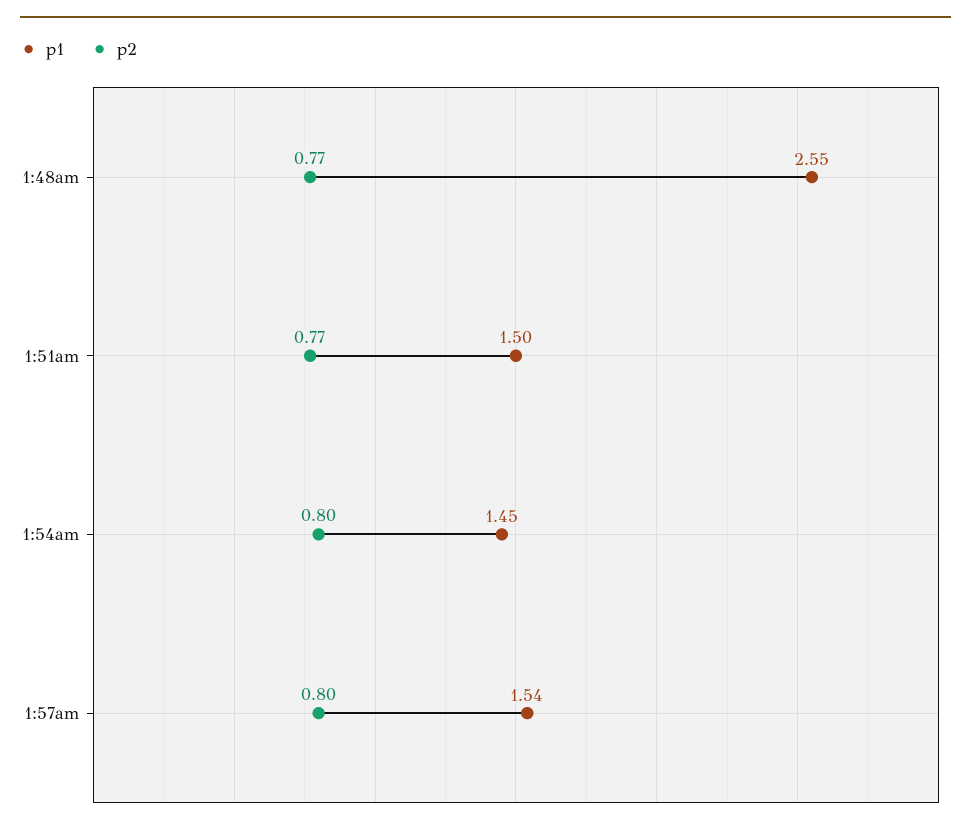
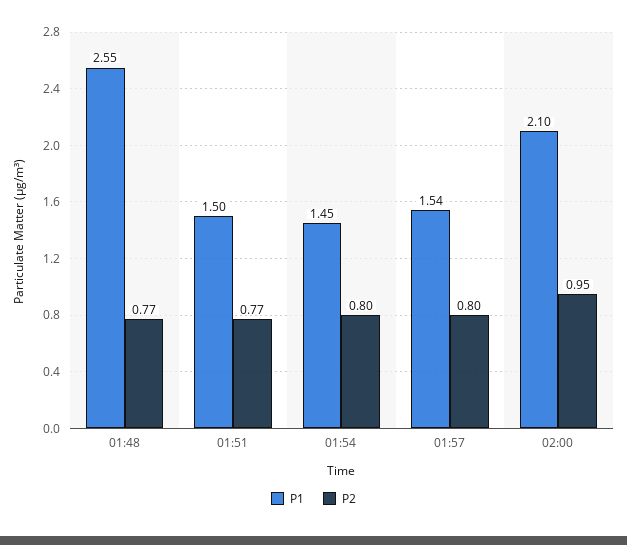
p1, 02:00: none -> 2.1
p2, 02:00: none -> 0.95

